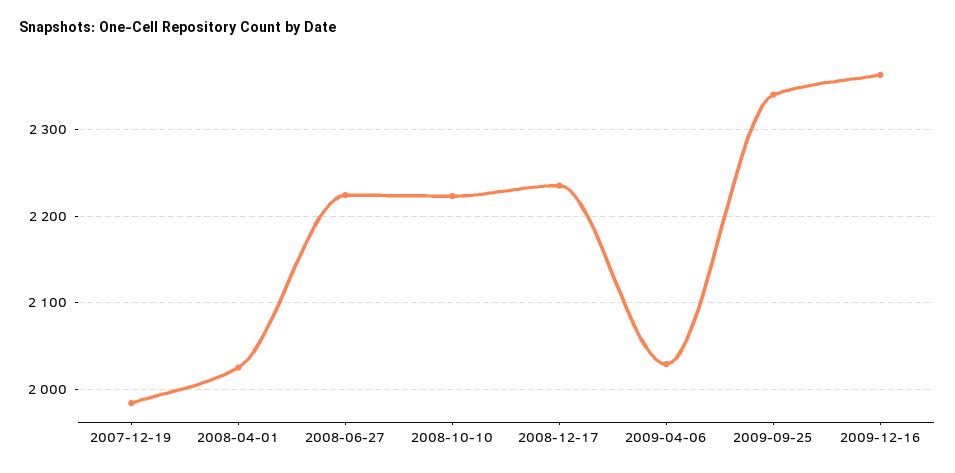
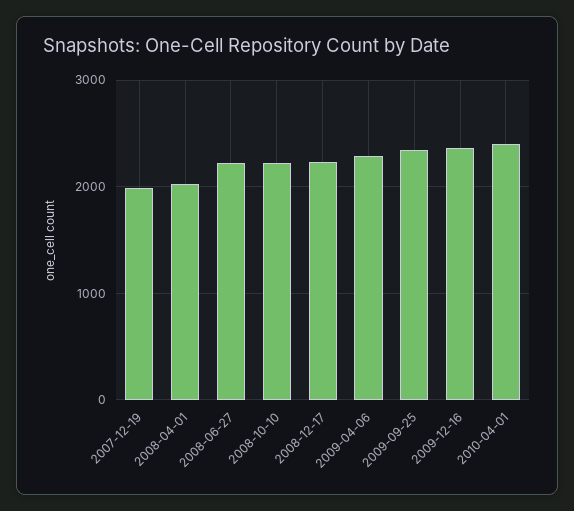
2009-04-06: 2030 -> 2300
2010-04-01: none -> 2400

